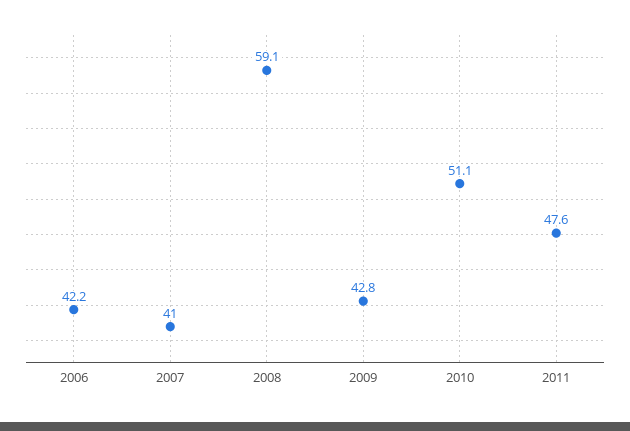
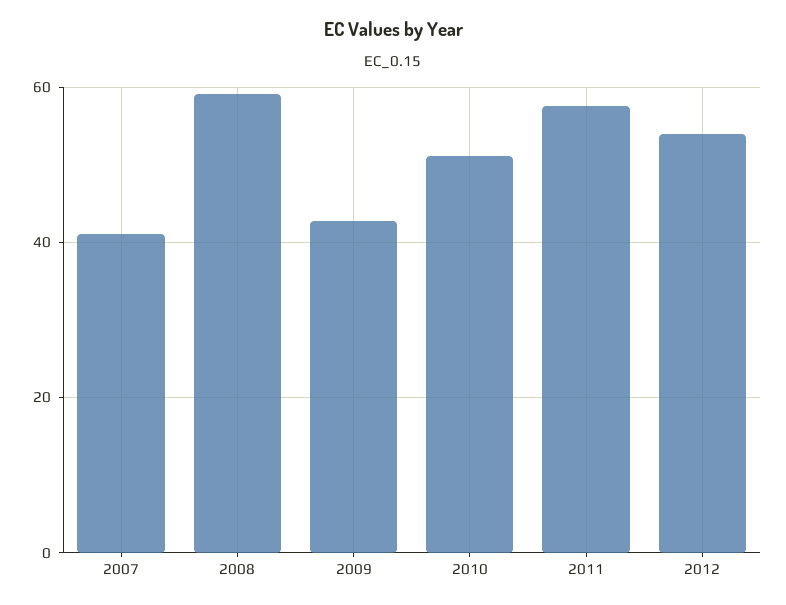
2006: 42.2 -> none
2011: 47.6 -> 58
2012: none -> 54

